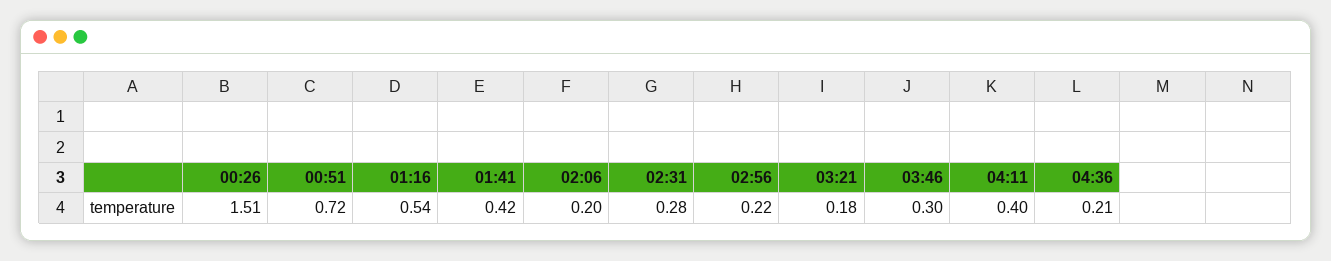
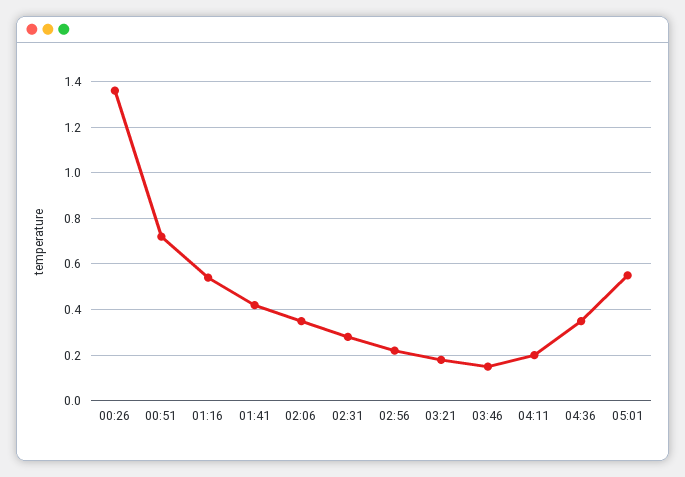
00:26: 1.51 -> 1.35
02:06: 0.2 -> 0.35
03:46: 0.3 -> 0.15
04:11: 0.4 -> 0.2
04:36: 0.21 -> 0.35
05:01: none -> 0.55

